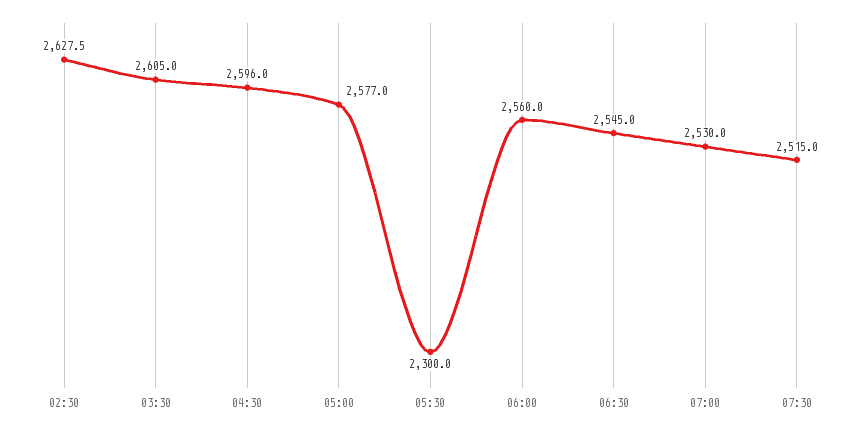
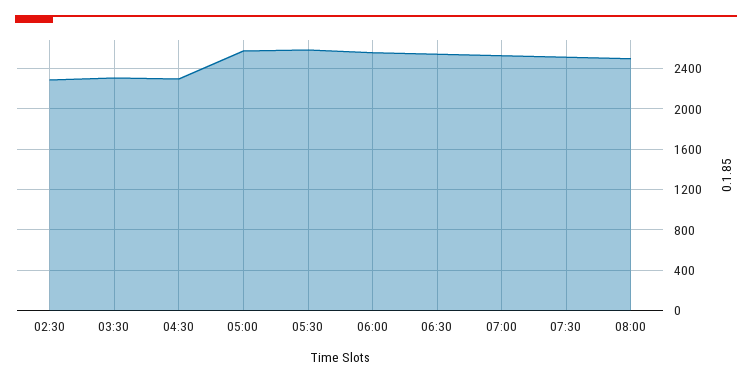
02:30: 2627.5 -> 2300
03:30: 2605 -> 2300
04:30: 2596 -> 2300
05:30: 2300 -> 2600
08:00: none -> 2500

